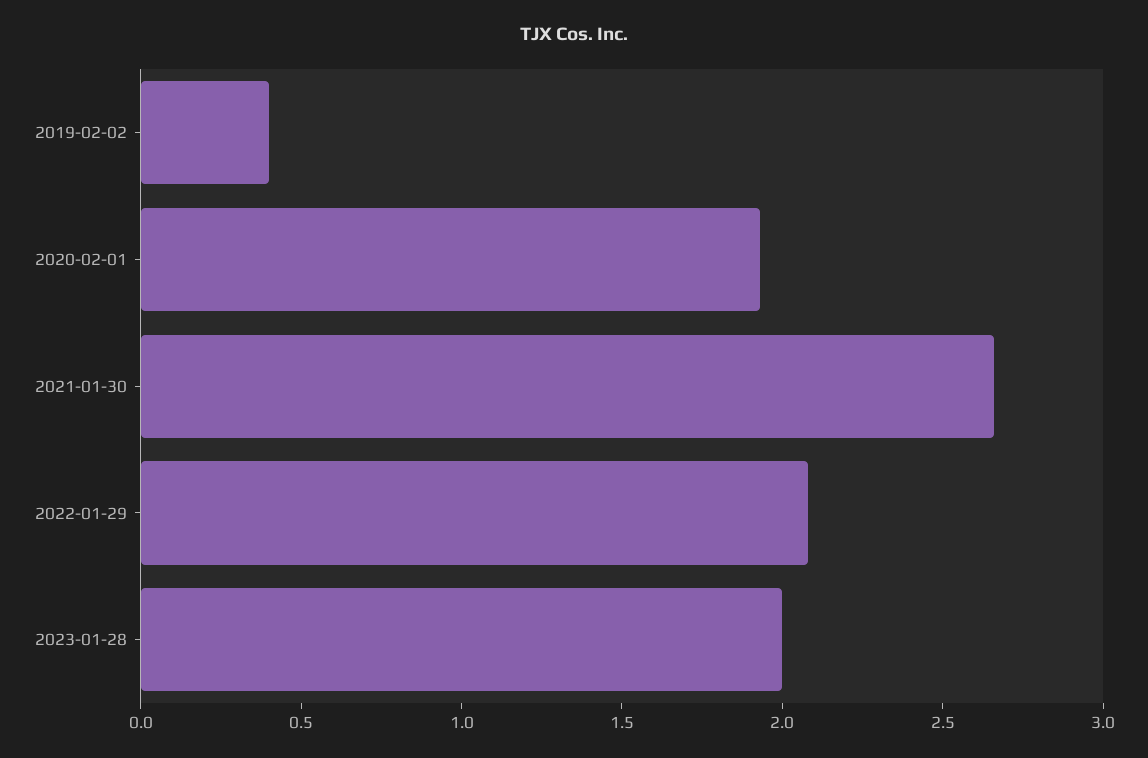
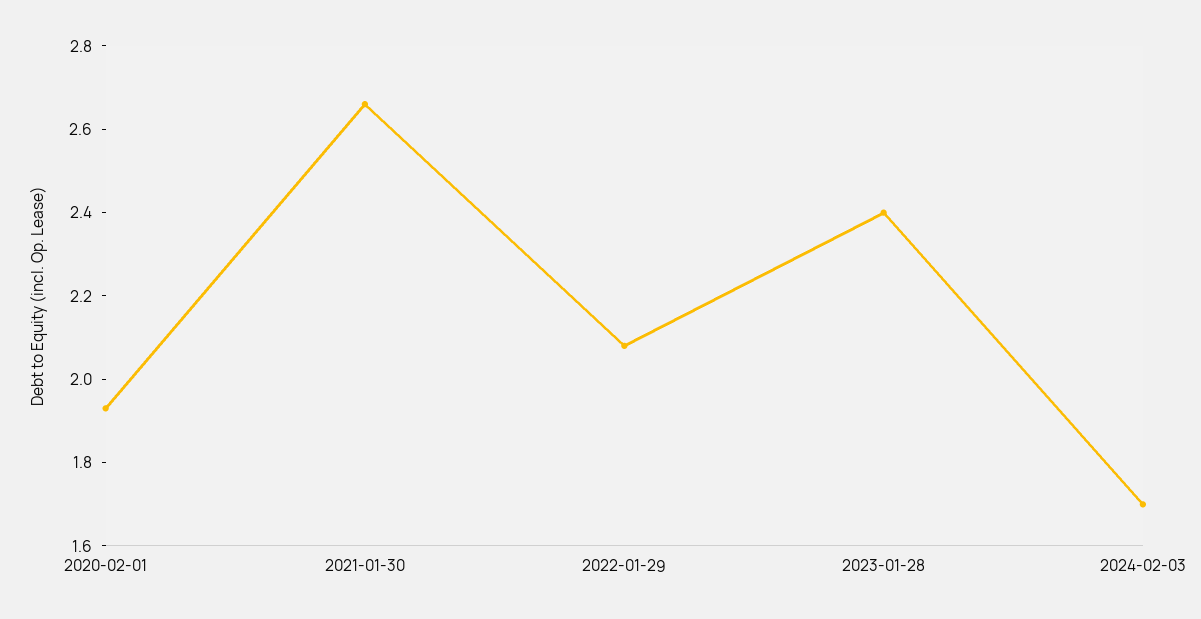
2019-02-02: 0.4 -> none
2023-01-28: 2 -> 2.4
2024-02-03: none -> 1.7

